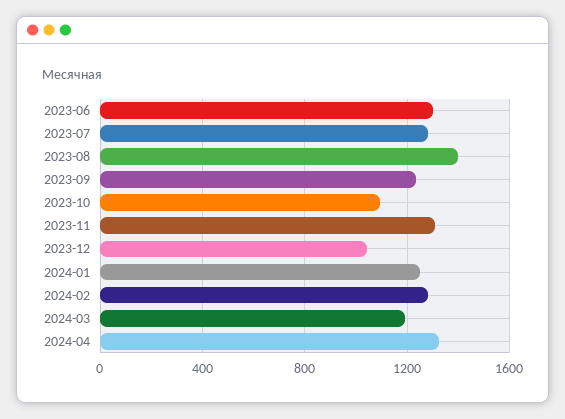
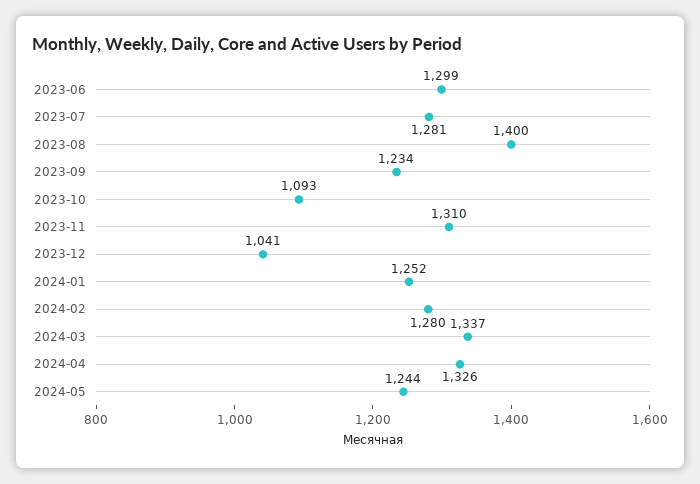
2024-03: 1200 -> 1337
2024-05: none -> 1244

